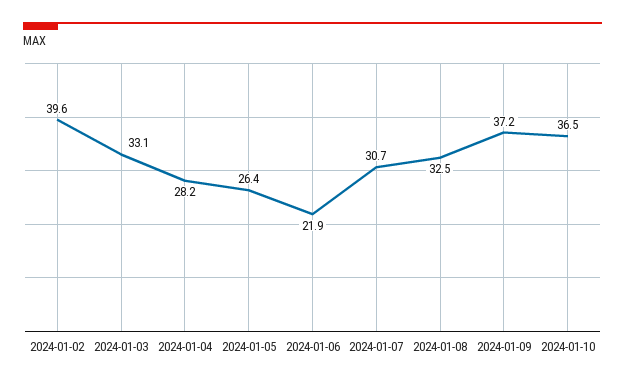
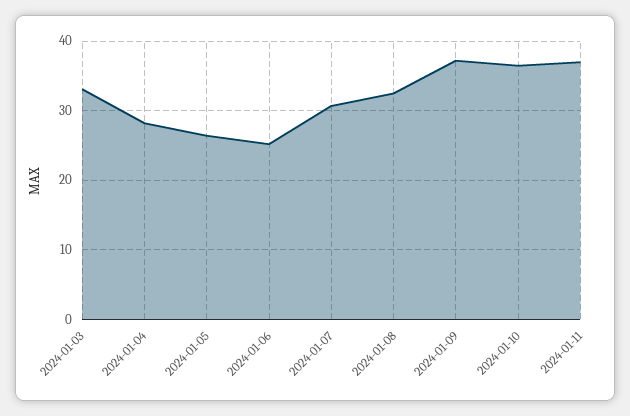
2024-01-02: 39.6 -> none
2024-01-06: 21.9 -> 25
2024-01-11: none -> 37

